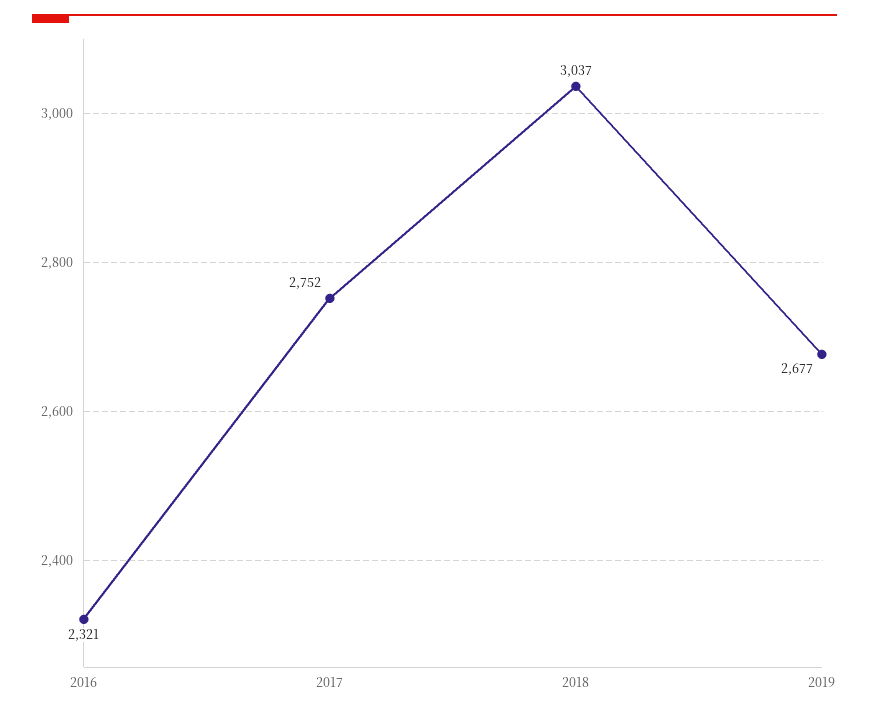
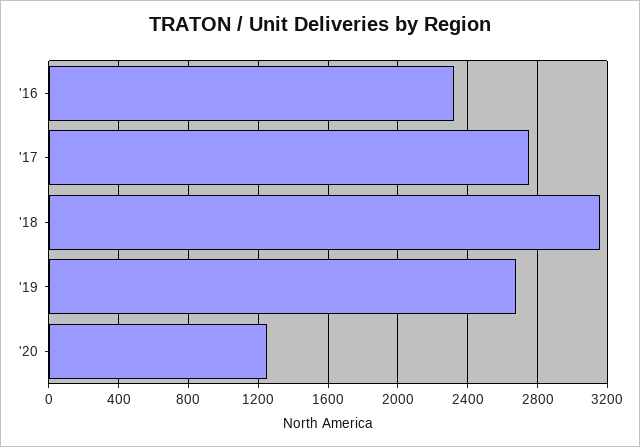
2018: 3037 -> 3150
'20: none -> 1250

